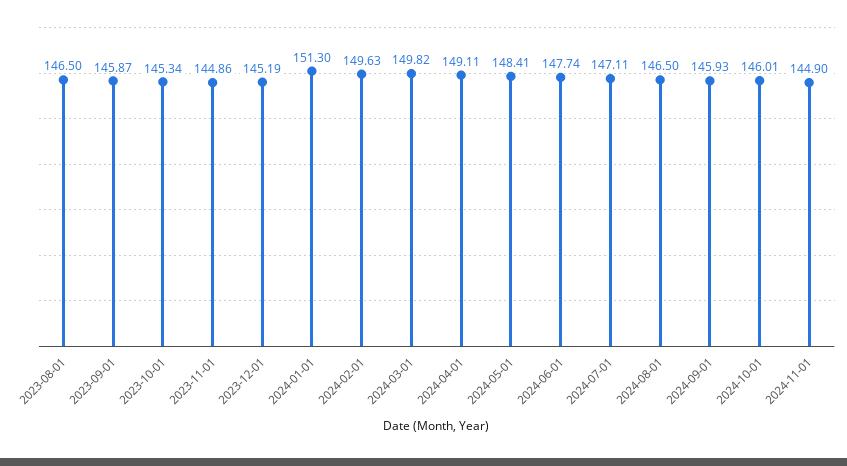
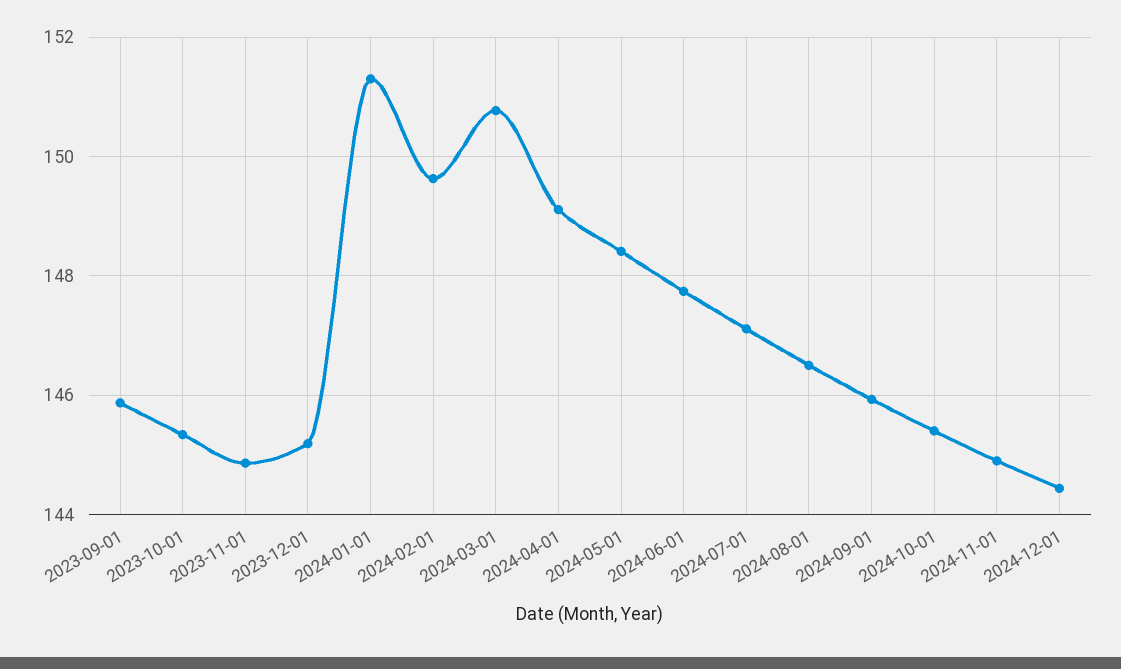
2023-08-01: 146.5 -> none
2024-03-01: 149.82 -> 150.8
2024-10-01: 146.01 -> 145.4
2024-12-01: none -> 144.4

